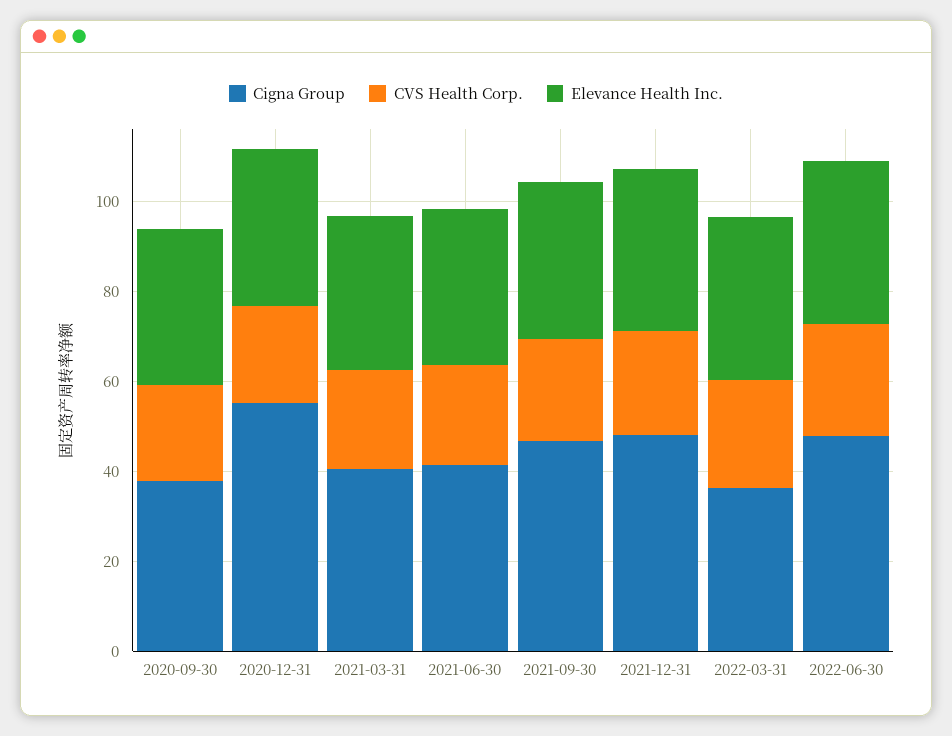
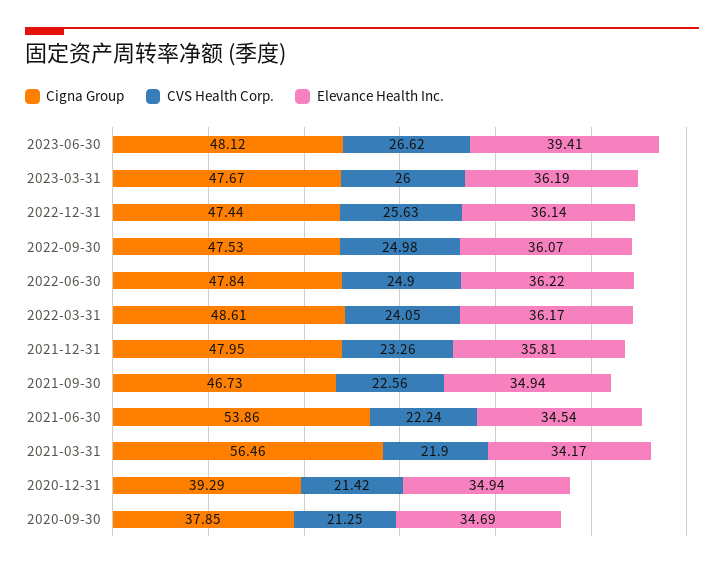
Cigna Group, 2020-12-31: 55 -> 39.29
Cigna Group, 2021-03-31: 40 -> 56.46
Cigna Group, 2021-06-30: 40 -> 53.86
Cigna Group, 2022-03-31: 35 -> 48.61
Cigna Group, 2023-06-30: none -> 48.12
CVS Health Corp., 2023-06-30: none -> 26.62
Elevance Health Inc., 2023-06-30: none -> 39.41
Cigna Group, 2023-03-31: none -> 47.67
CVS Health Corp., 2023-03-31: none -> 26
Elevance Health Inc., 2023-03-31: none -> 36.19
Cigna Group, 2022-12-31: none -> 47.44
CVS Health Corp., 2022-12-31: none -> 25.63
Elevance Health Inc., 2022-12-31: none -> 36.14
Cigna Group, 2022-09-30: none -> 47.53
CVS Health Corp., 2022-09-30: none -> 24.98
Elevance Health Inc., 2022-09-30: none -> 36.07

